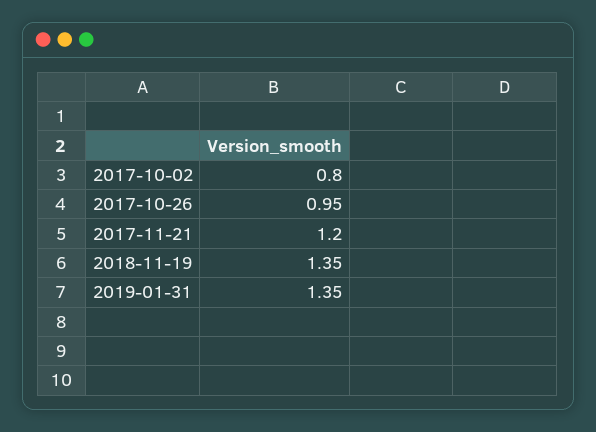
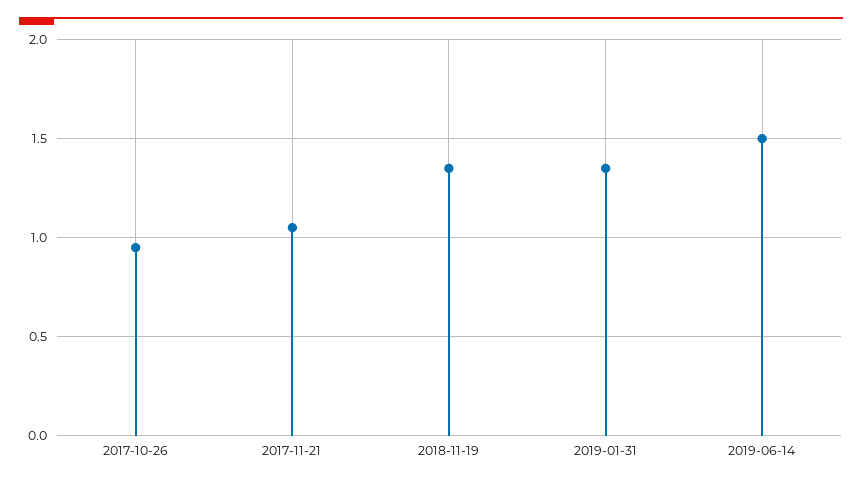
2017-10-02: 0.8 -> none
2017-11-21: 1.2 -> 1.05
2019-06-14: none -> 1.5

